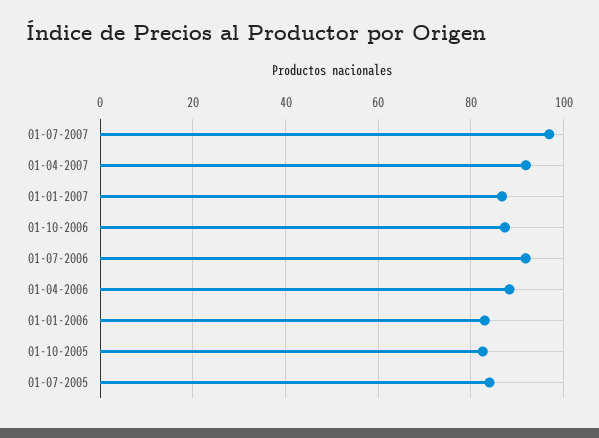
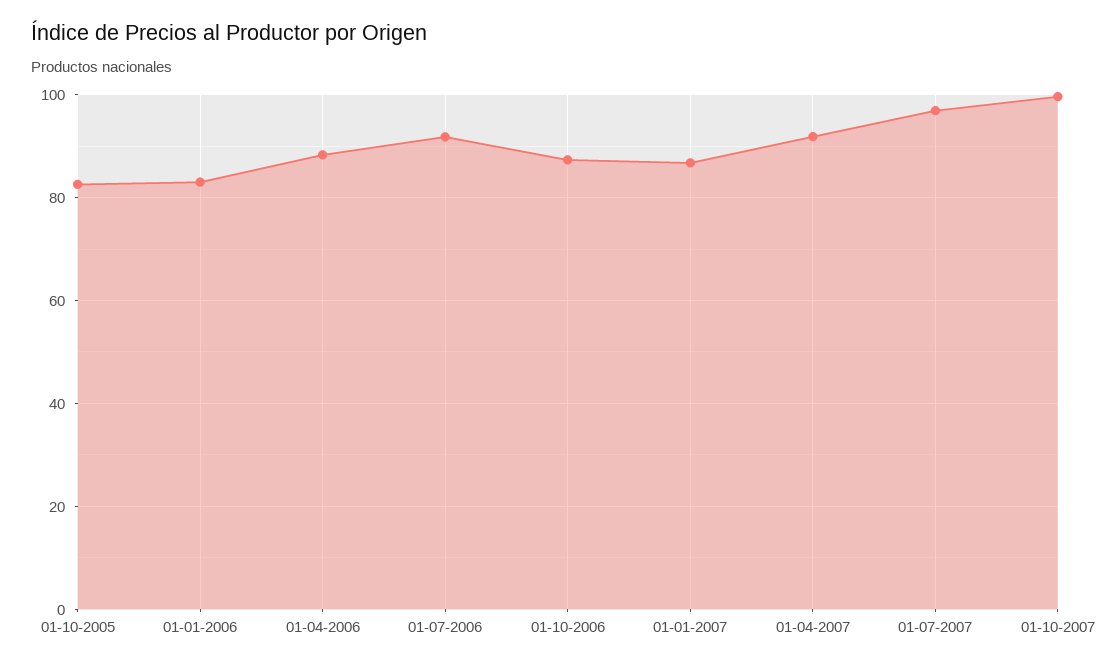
01-07-2005: 84 -> none
01-10-2007: none -> 100

